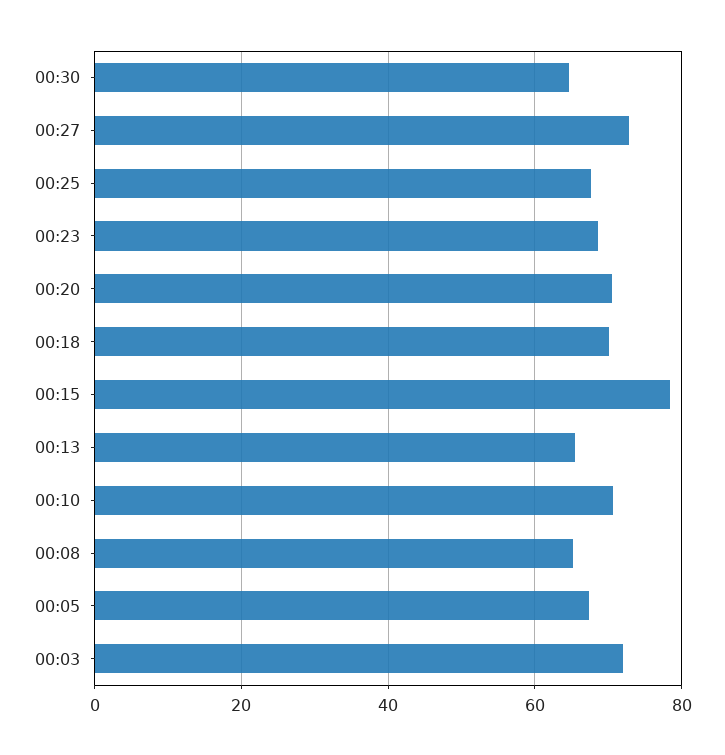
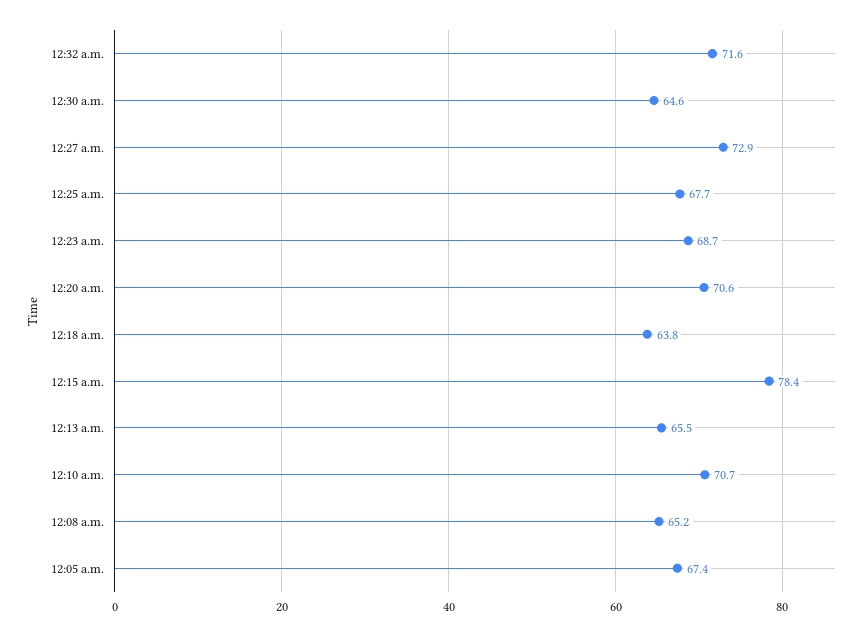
00:18: 70 -> 63.8
00:03: 72 -> none
12:32 a.m.: none -> 71.6

